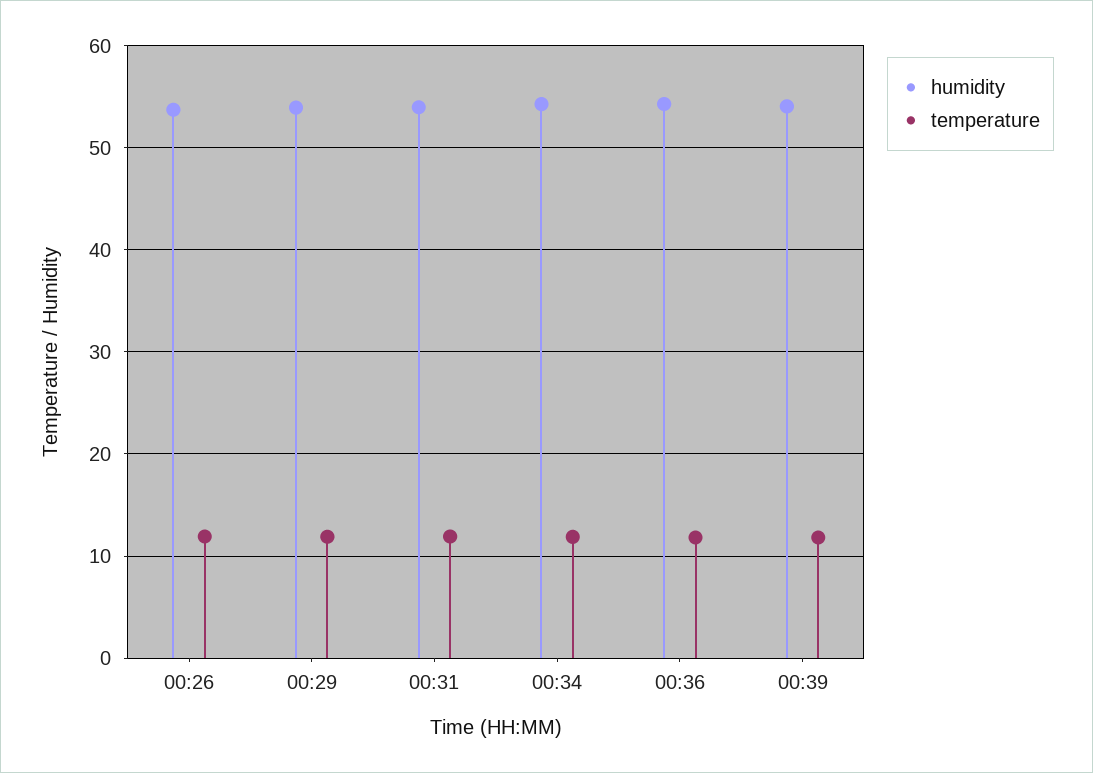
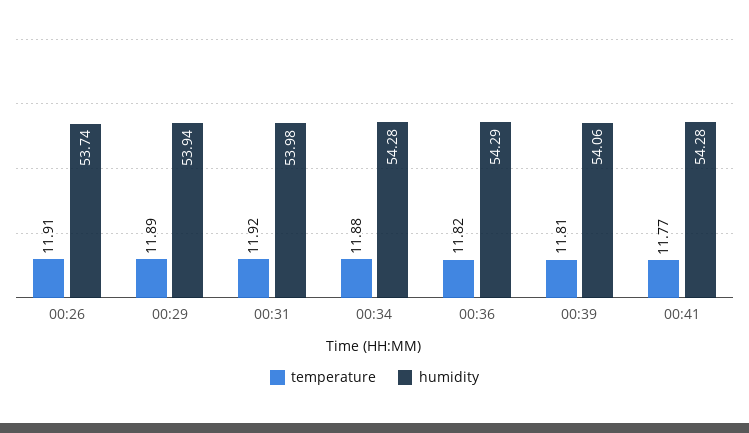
temperature, 00:41: none -> 11.77
humidity, 00:41: none -> 54.28

